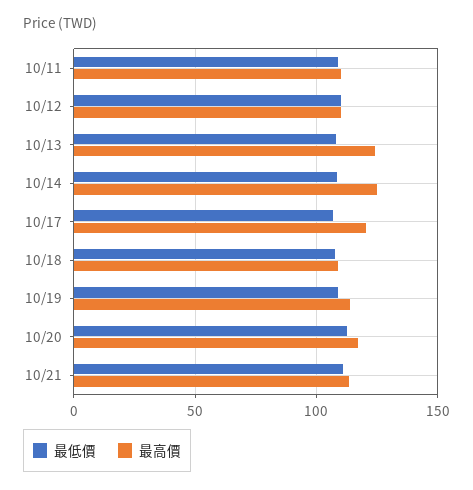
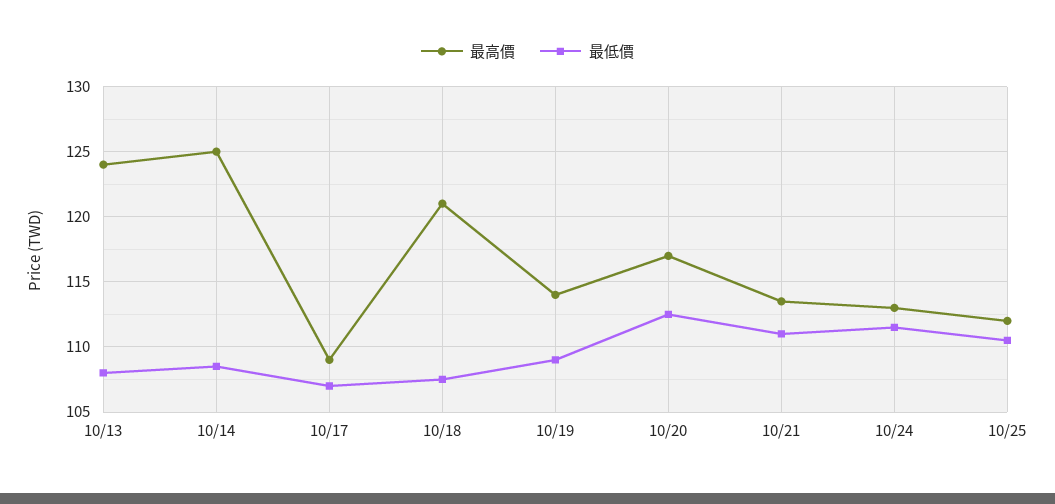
最低價, 10/11: 110 -> none
最高價, 10/11: 110 -> none
最低價, 10/12: 110 -> none
最高價, 10/12: 110 -> none
最高價, 10/17: 120 -> 109
最高價, 10/18: 110 -> 121
最高價, 10/24: none -> 113
最低價, 10/24: none -> 111.5
最高價, 10/25: none -> 112
最低價, 10/25: none -> 110.5

